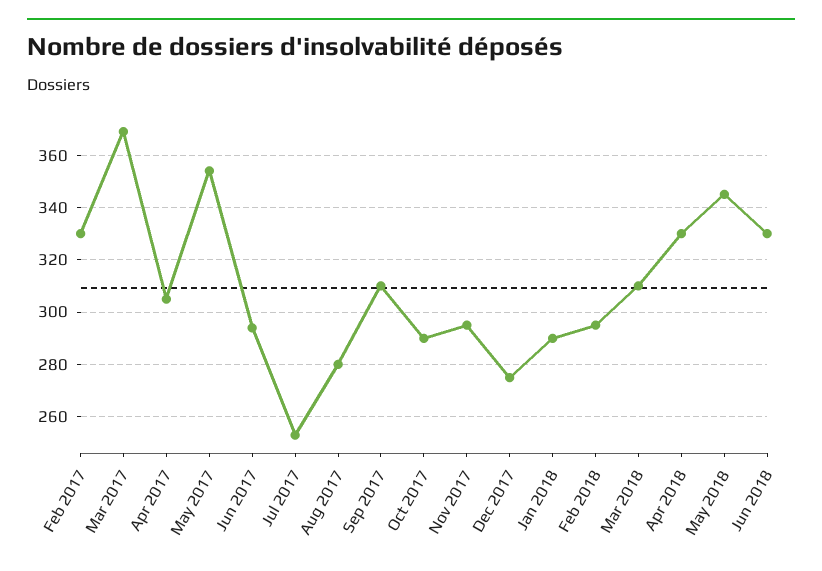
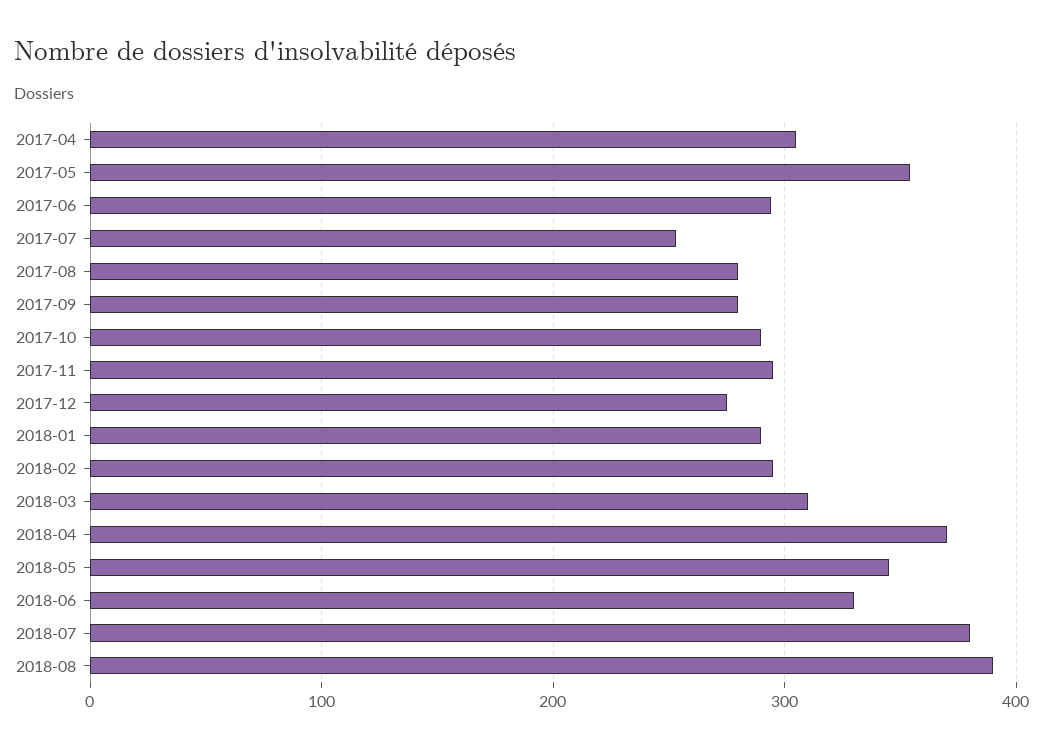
Feb 2017: 330 -> none
Mar 2017: 370 -> none
Sep 2017: 310 -> 280
Apr 2018: 330 -> 370
2018-07: none -> 380
2018-08: none -> 390

